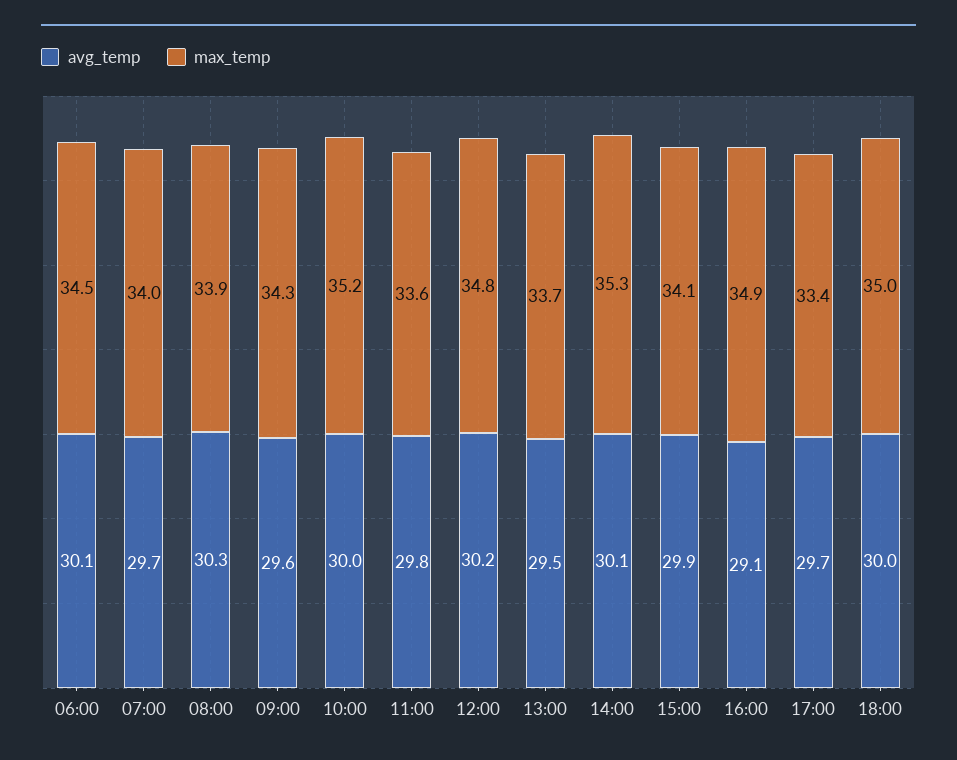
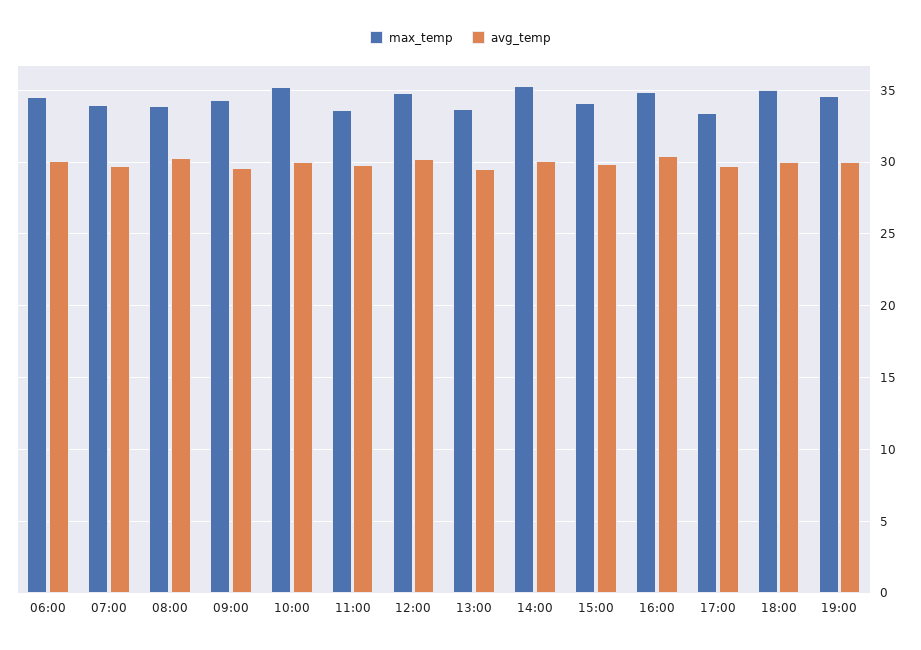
avg_temp, 16:00: 29.1 -> 30.5
max_temp, 19:00: none -> 34.5
avg_temp, 19:00: none -> 30

